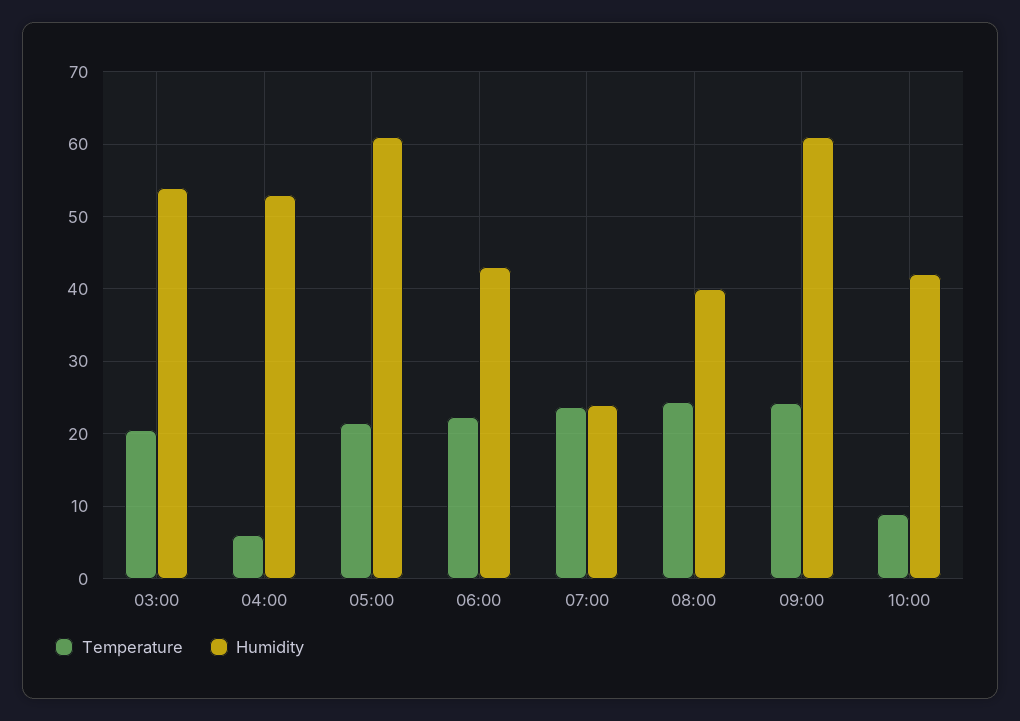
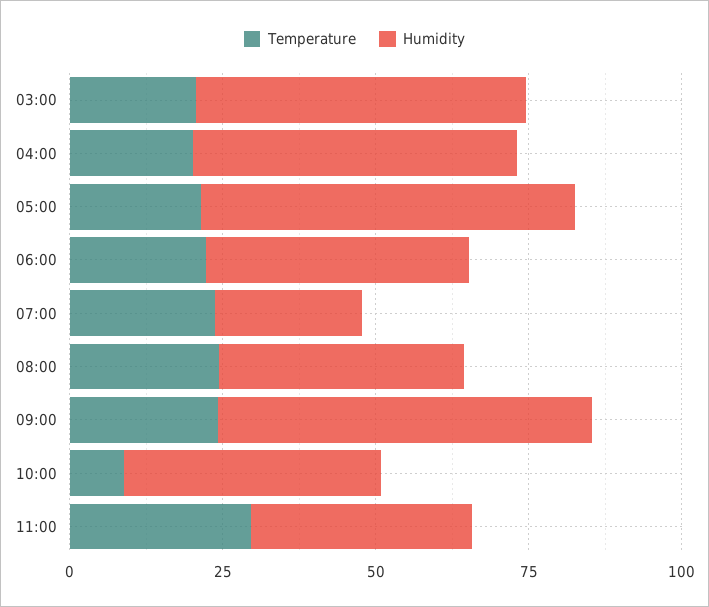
Temperature, 04:00: 6 -> 20
Temperature, 11:00: none -> 30
Humidity, 11:00: none -> 35

